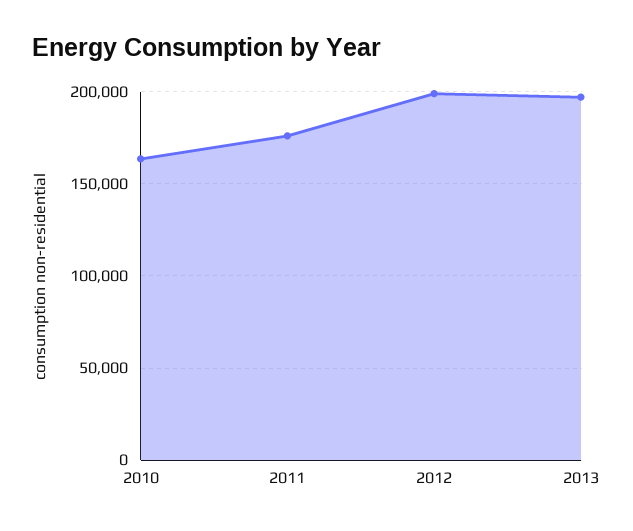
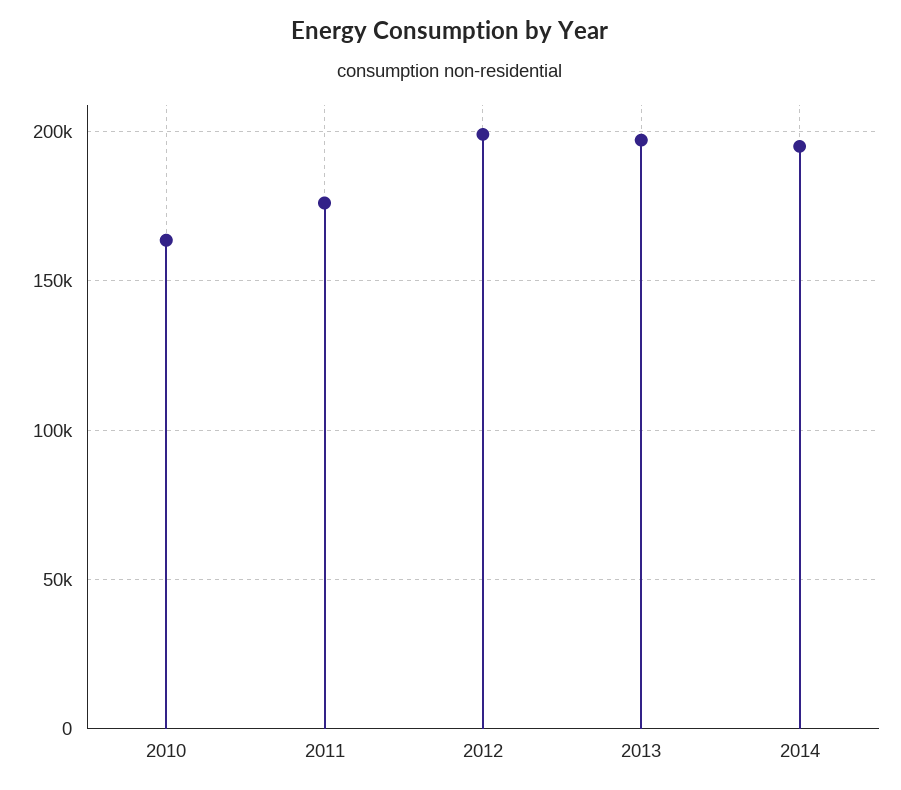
2014: none -> 195000

